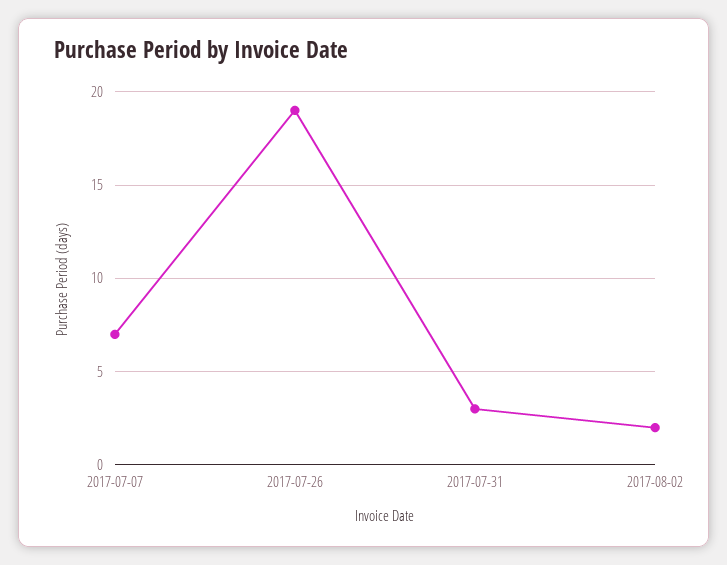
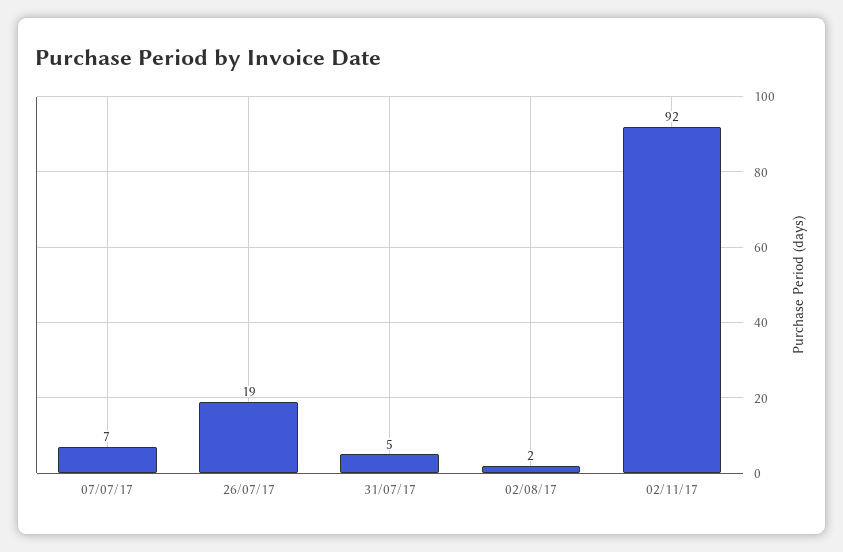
2017-07-31: 3 -> 5
02/11/17: none -> 92

